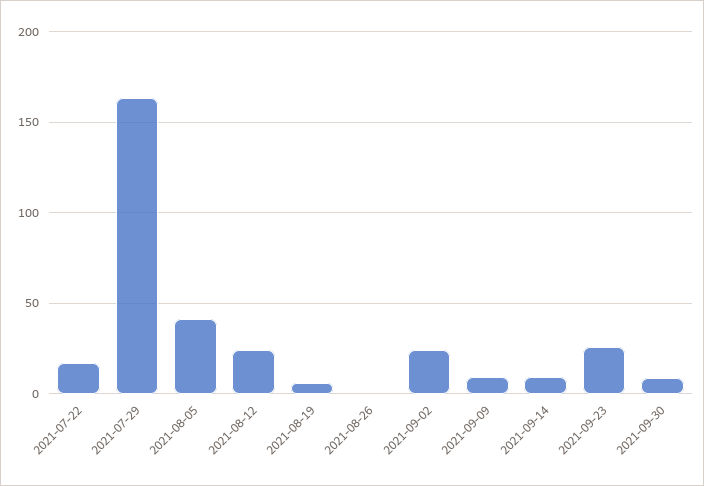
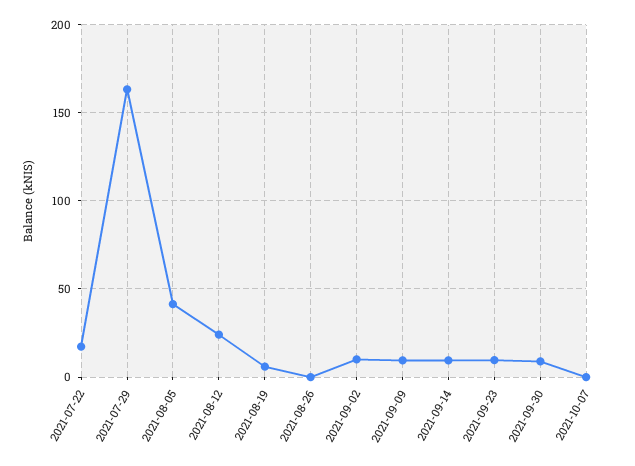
2021-09-02: 25 -> 10
2021-09-23: 25 -> 10
2021-10-07: none -> 0

